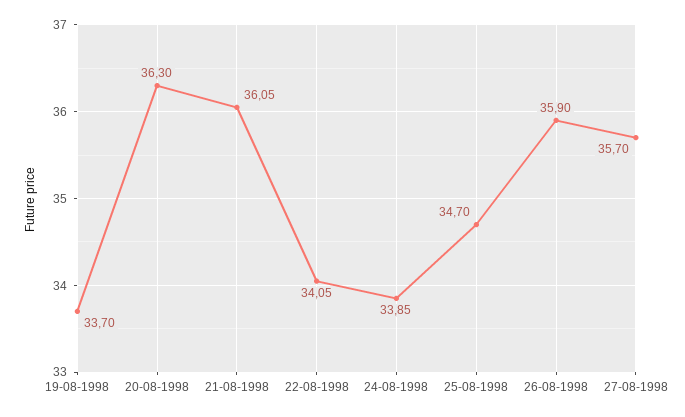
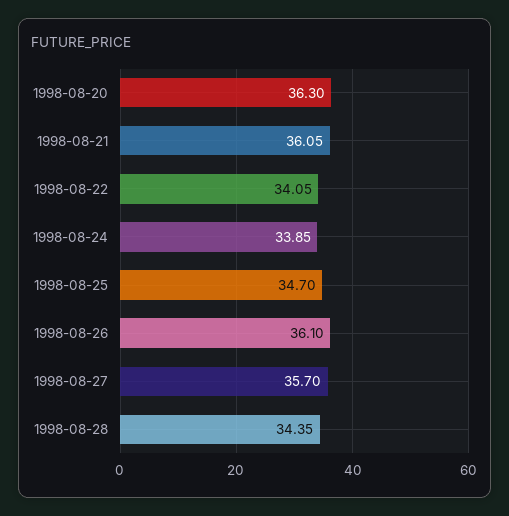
19-08-1998: 33.7 -> none
26-08-1998: 35.9 -> 36.1
1998-08-28: none -> 34.35

